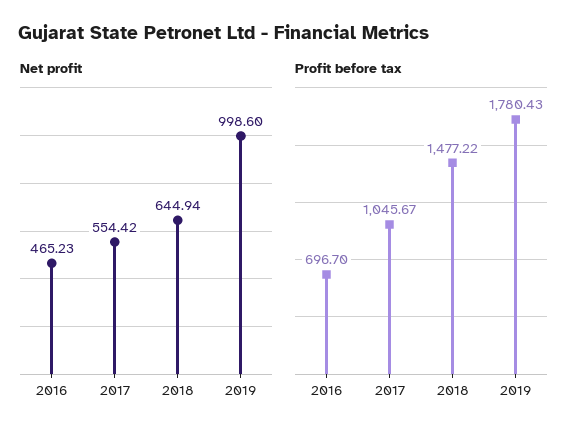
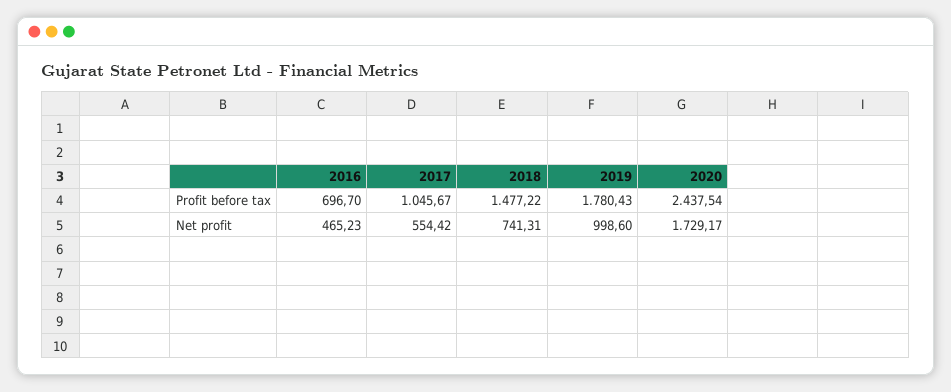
Net profit, 2018: 644.94 -> 741.31
Profit before tax, 2020: none -> 2437.54
Net profit, 2020: none -> 1729.17

